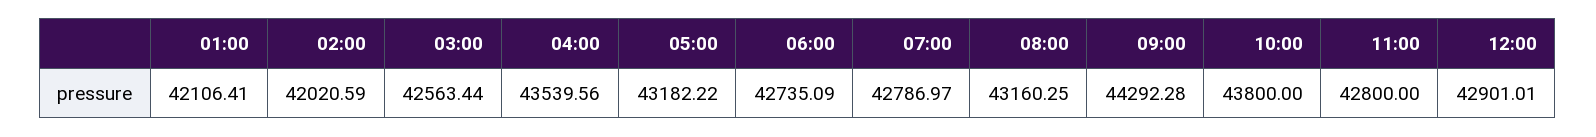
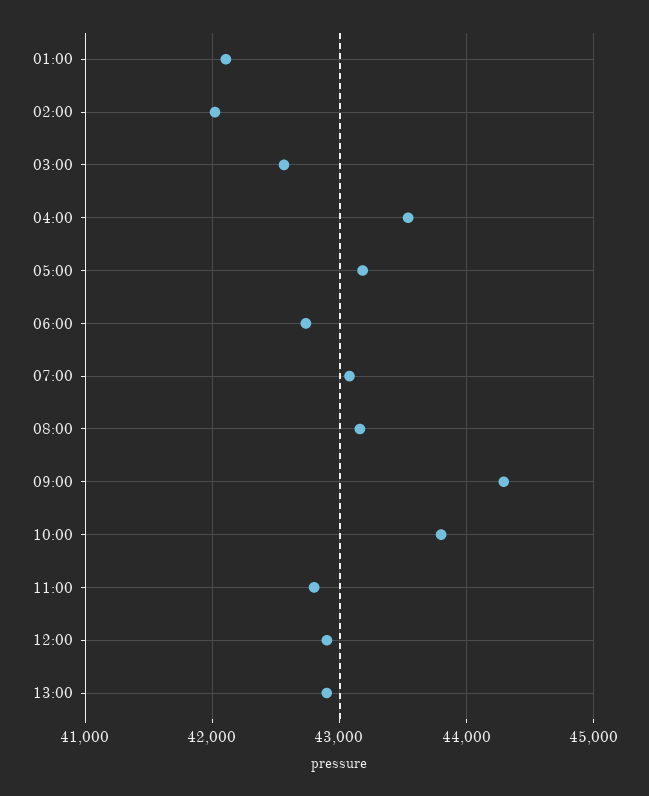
07:00: 42786.97 -> 43100
13:00: none -> 42900

